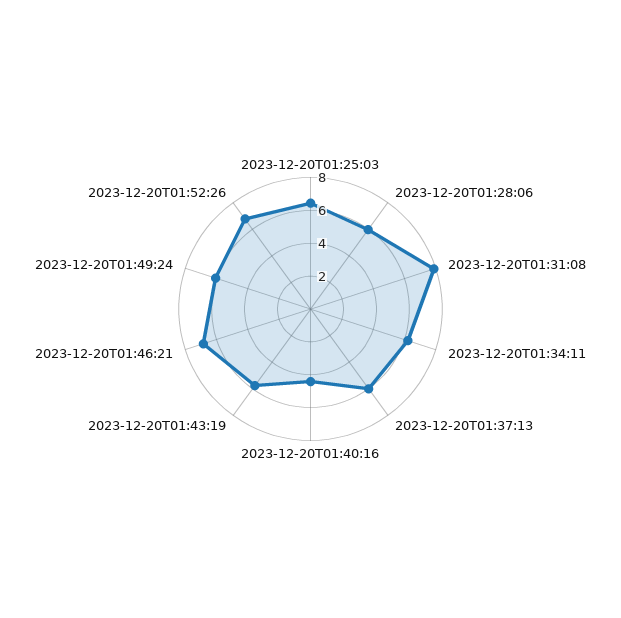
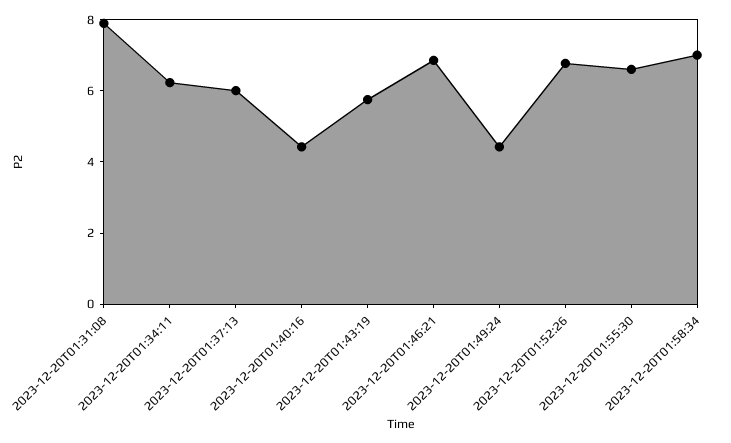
2023-12-20T01:25:03: 6.5 -> none
2023-12-20T01:28:06: 6 -> none
2023-12-20T01:49:24: 6 -> 4.5
2023-12-20T01:55:30: none -> 6.5
2023-12-20T01:58:34: none -> 7

